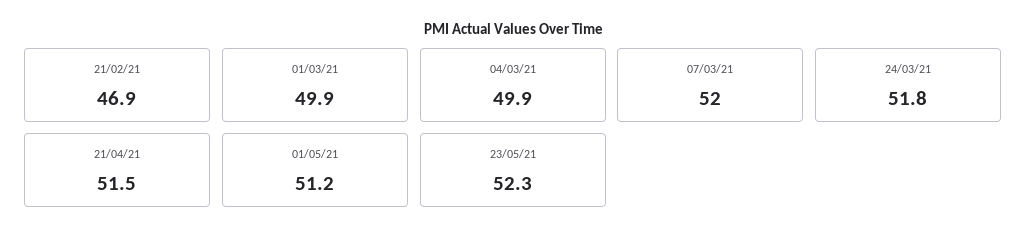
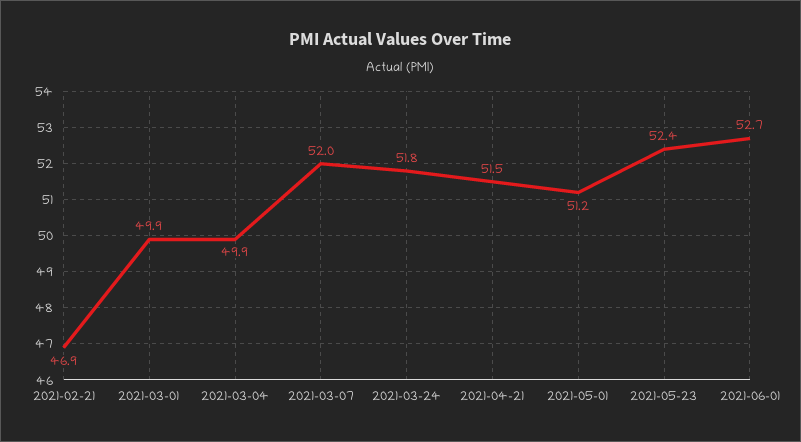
23/05/21: 52.3 -> 52.4
2021-06-01: none -> 52.7

